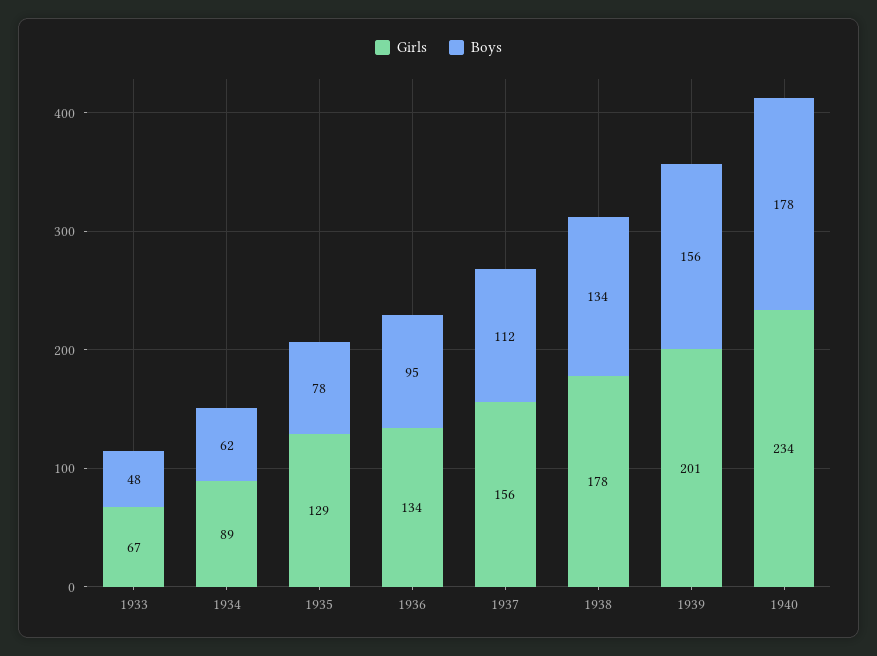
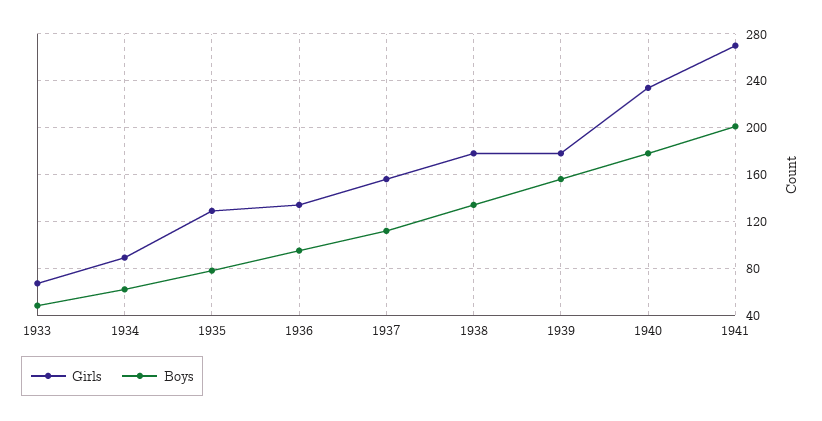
Girls, 1939: 201 -> 180
Girls, 1941: none -> 270
Boys, 1941: none -> 200

